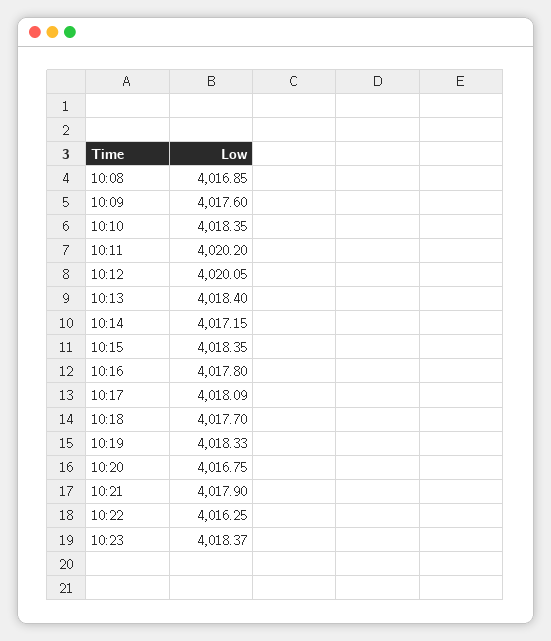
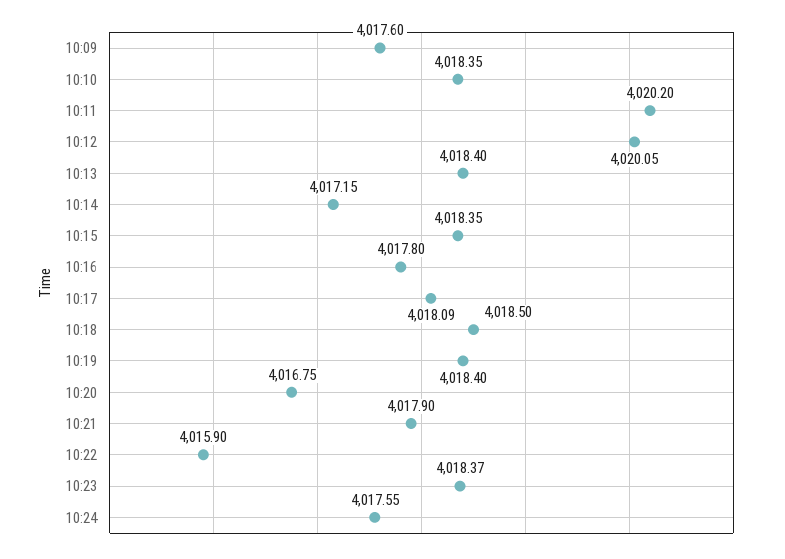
10:08: 4016.85 -> none
10:18: 4017.7 -> 4018.5
10:19: 4018.33 -> 4018.4
10:22: 4016.25 -> 4015.9
10:24: none -> 4017.55

